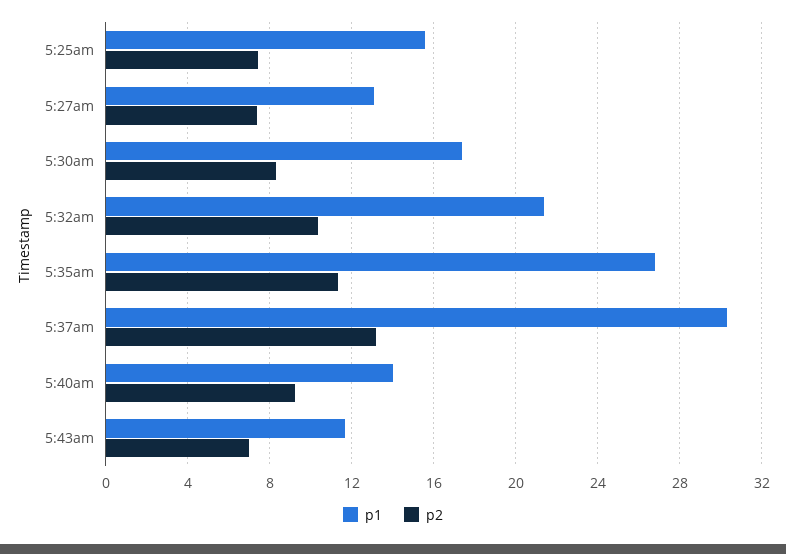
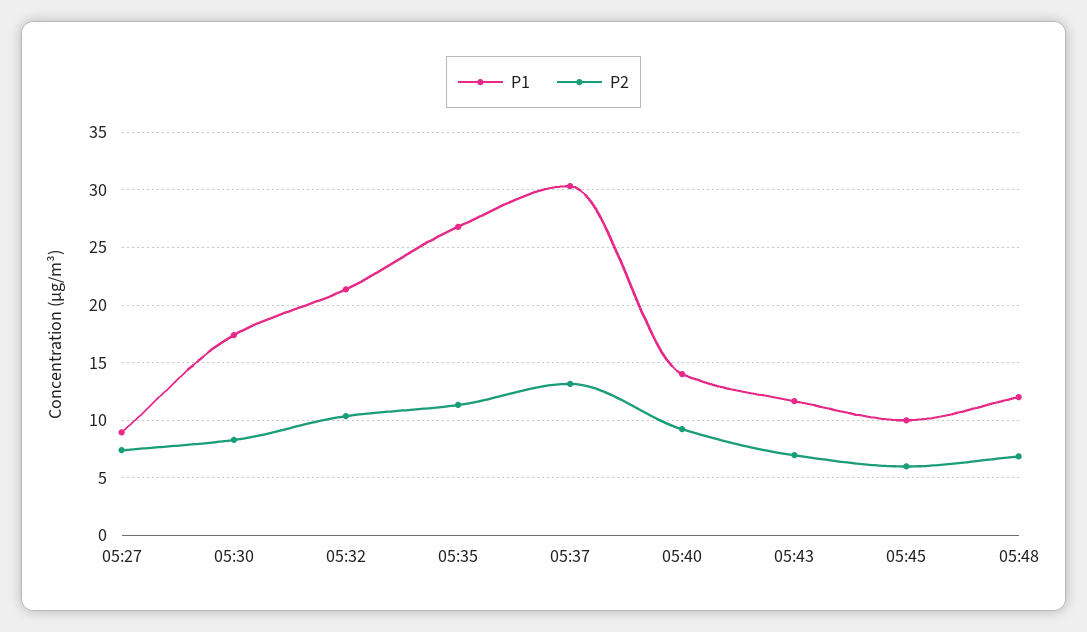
p1, 5:25am: 15.5 -> none
p2, 5:25am: 7.5 -> none
p1, 5:27am: 13 -> 9
p1, 05:45: none -> 10
p2, 05:45: none -> 6
p1, 05:48: none -> 12
p2, 05:48: none -> 7

